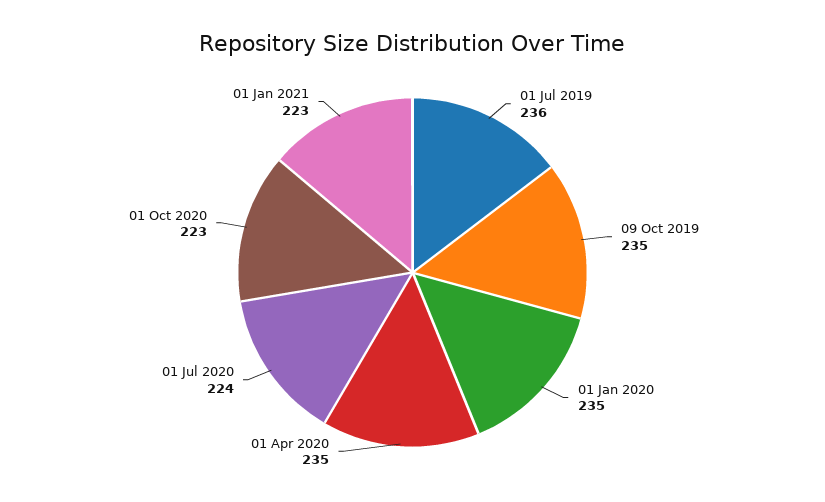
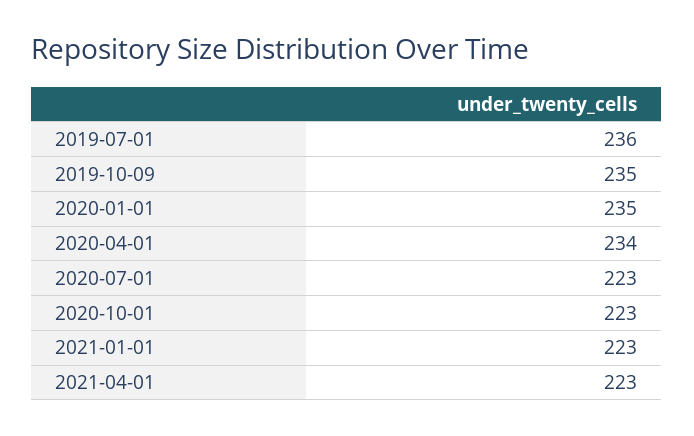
01 Apr 2020: 235 -> 234
01 Jul 2020: 224 -> 223
2021-04-01: none -> 223

